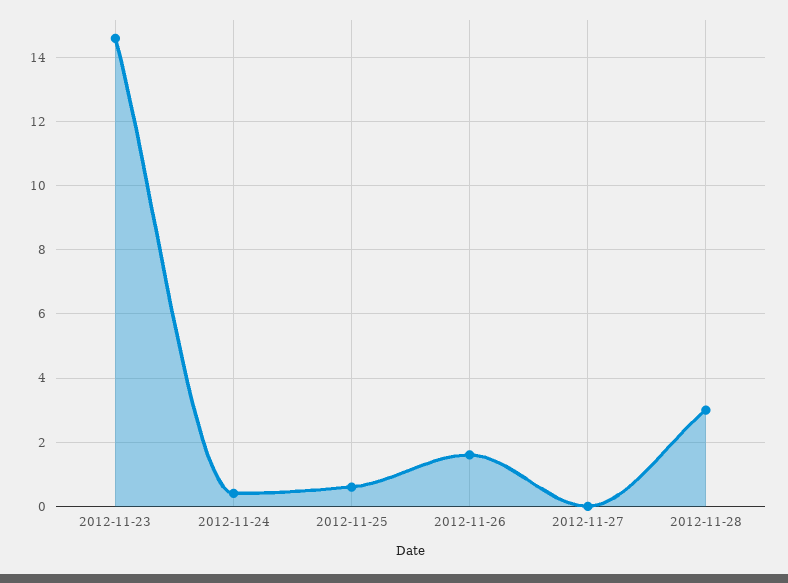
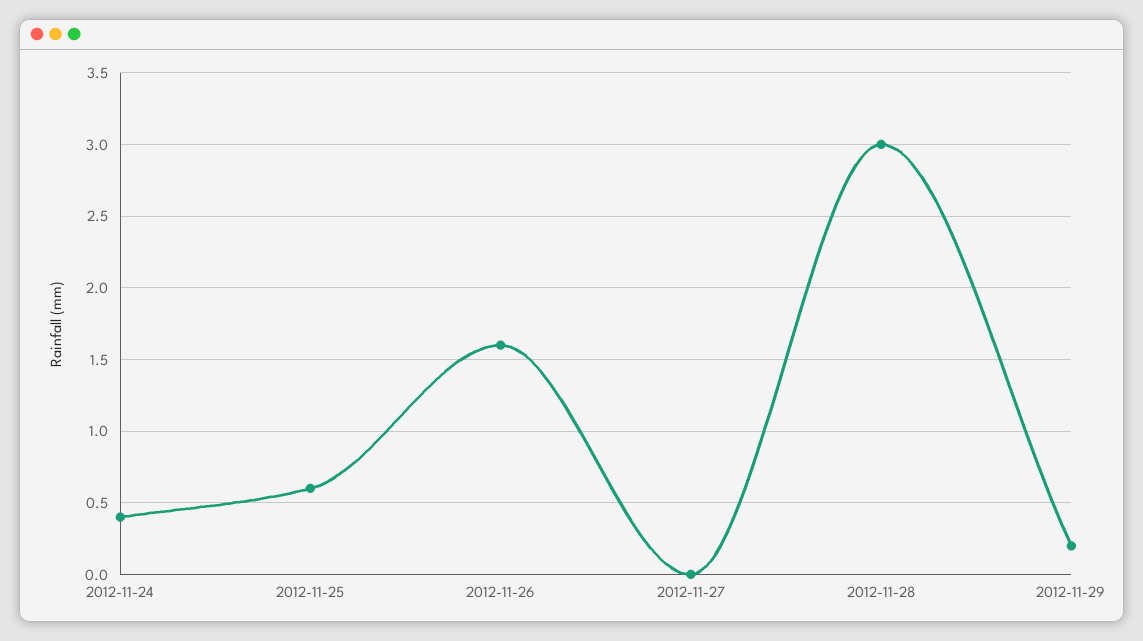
2012-11-23: 14.5 -> none
2012-11-29: none -> 0.2

